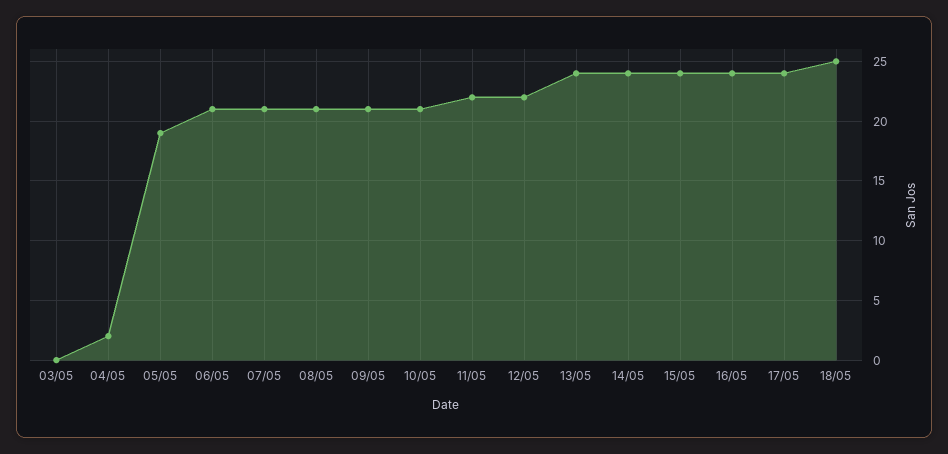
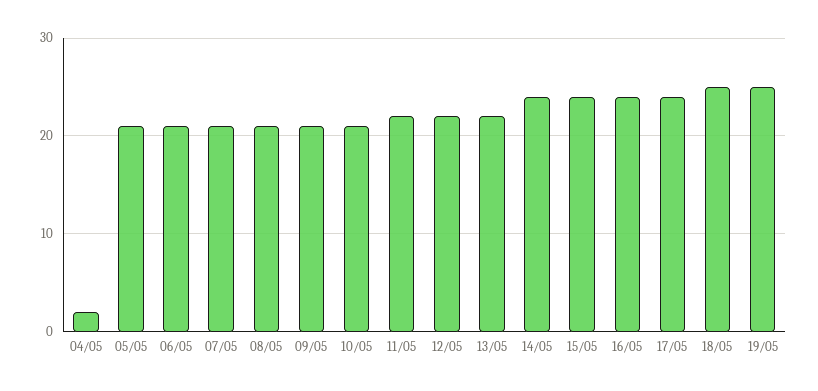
03/05: 0 -> none
05/05: 19 -> 21
13/05: 24 -> 22
19/05: none -> 25

